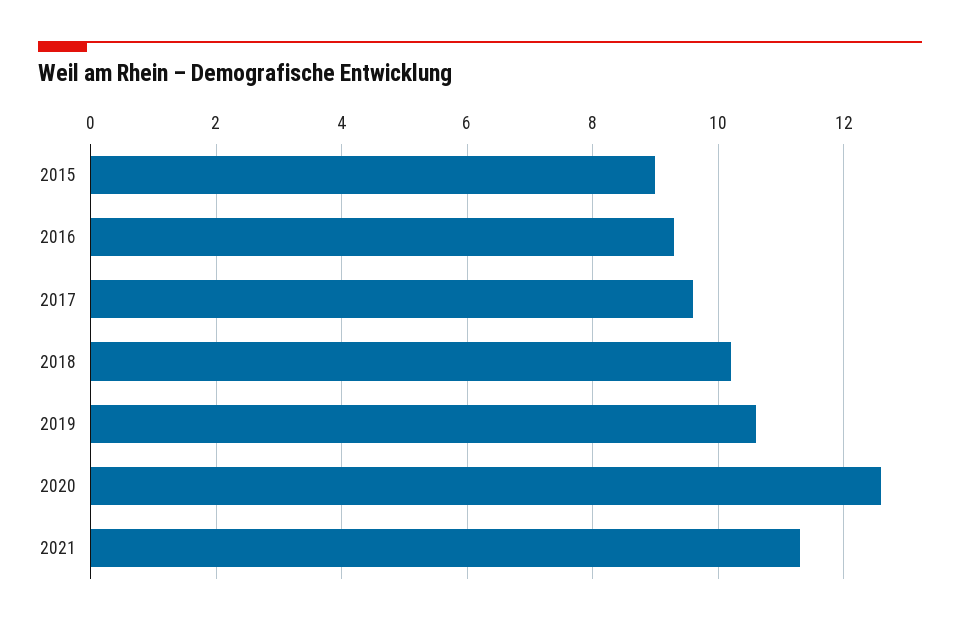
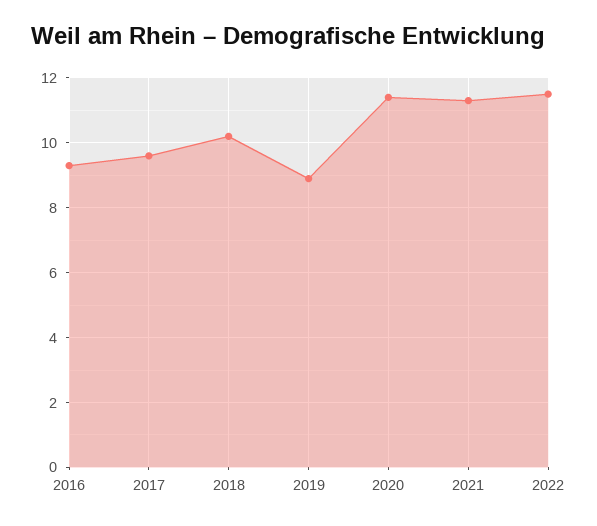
2015: 9 -> none
2019: 10.5 -> 9
2020: 12.5 -> 11.5
2022: none -> 11.5

